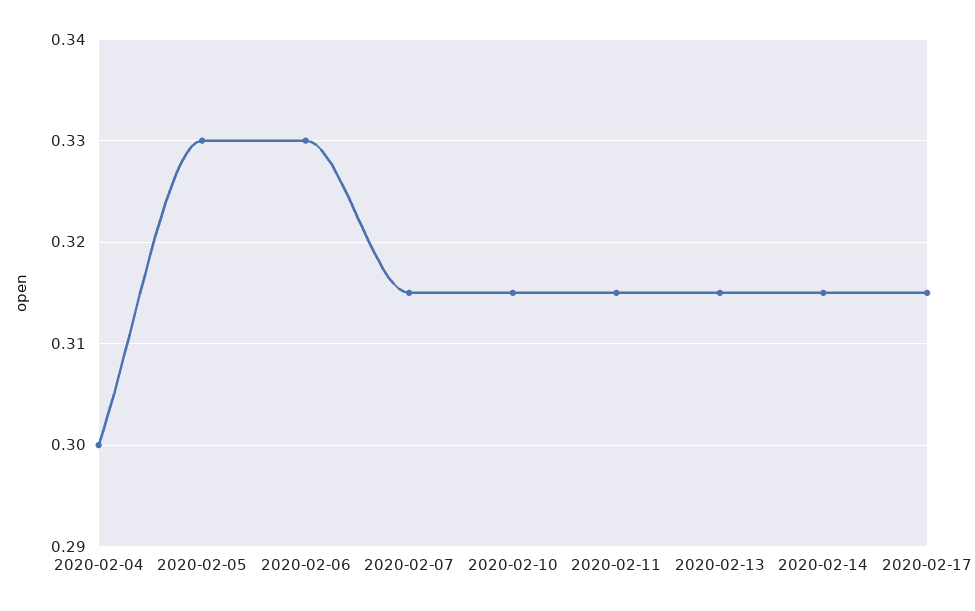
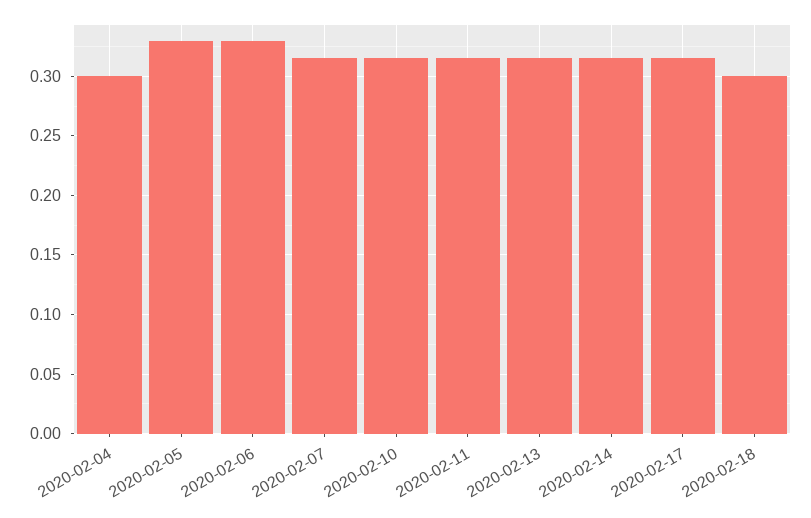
2020-02-18: none -> 0.3

